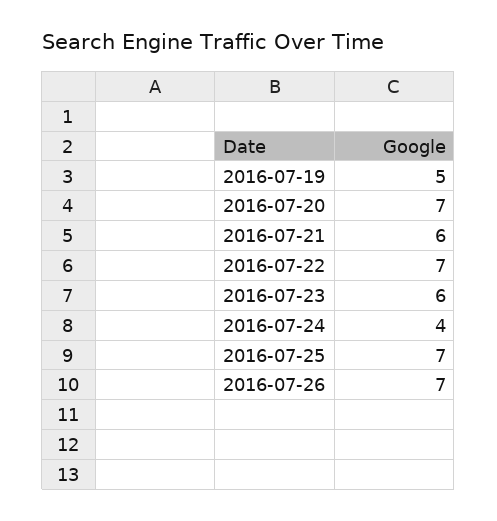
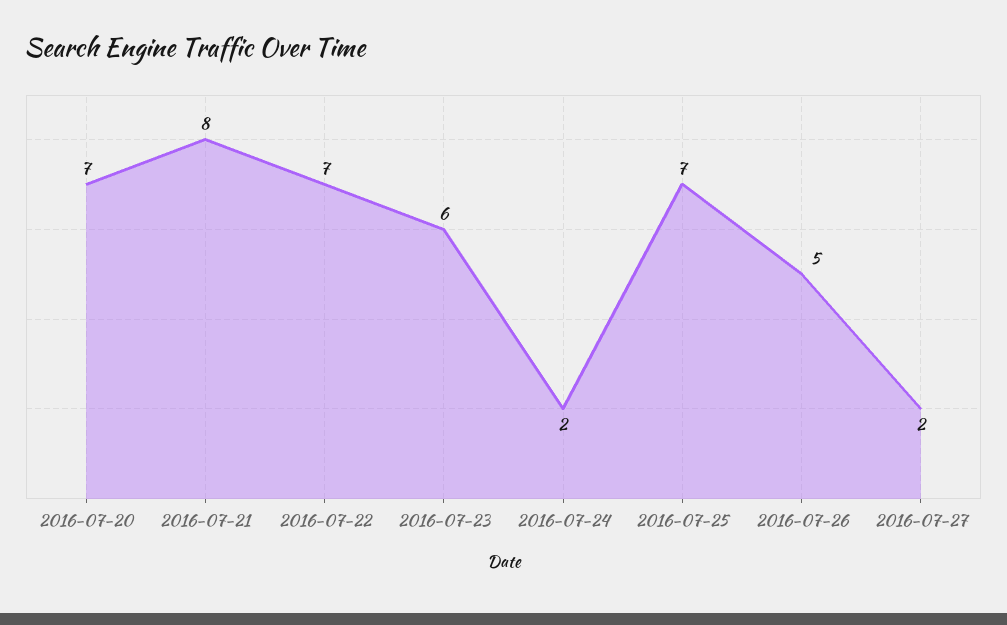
2016-07-19: 5 -> none
2016-07-21: 6 -> 8
2016-07-24: 4 -> 2
2016-07-26: 7 -> 5
2016-07-27: none -> 2

